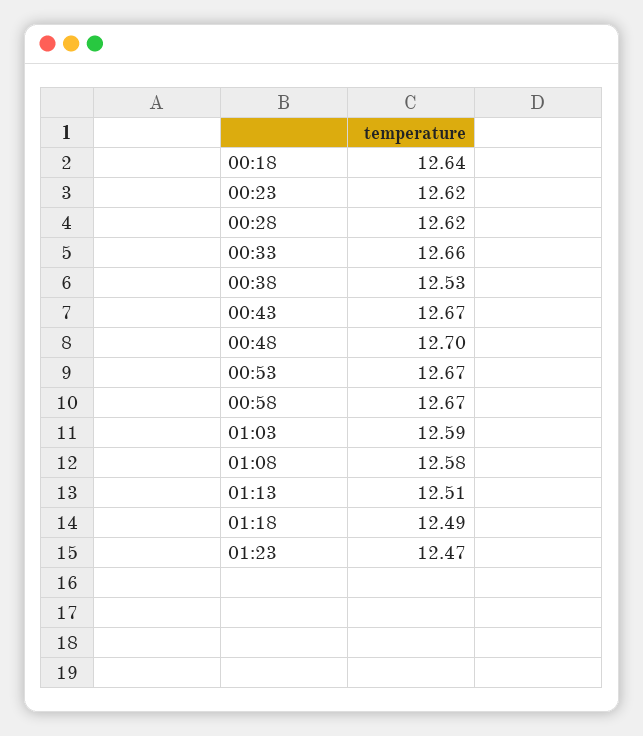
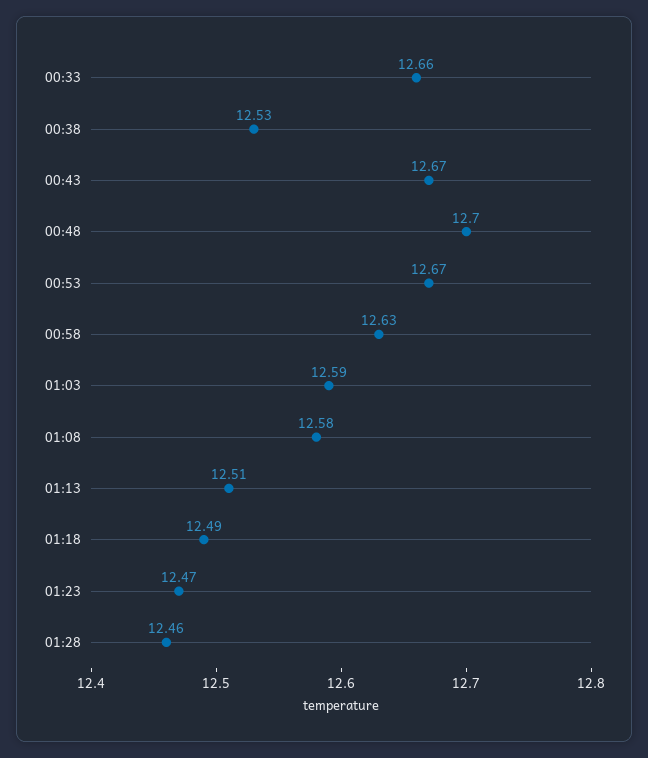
00:18: 12.64 -> none
00:23: 12.62 -> none
00:28: 12.62 -> none
00:58: 12.67 -> 12.63
01:28: none -> 12.46

